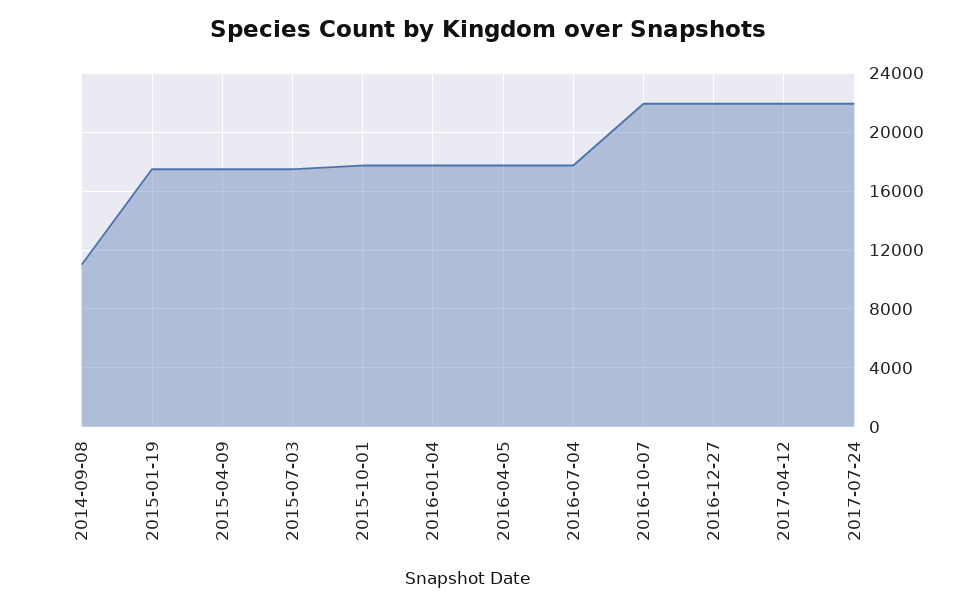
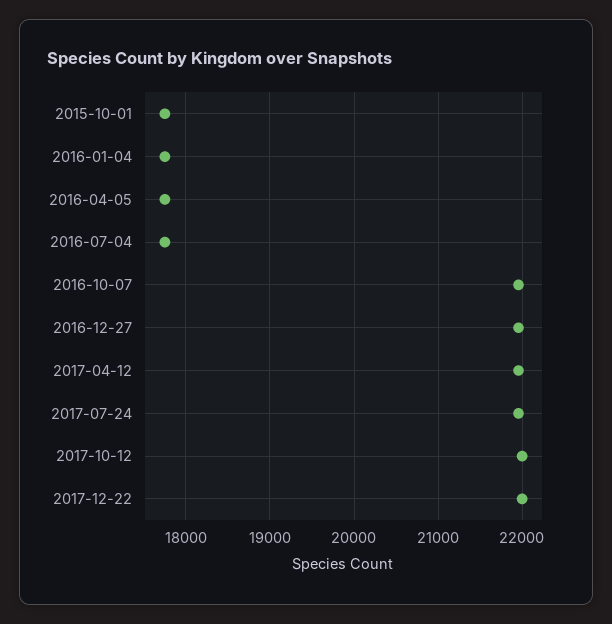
2014-09-08: 11000 -> none
2015-01-19: 17500 -> none
2015-04-09: 17500 -> none
2015-07-03: 17500 -> none
2017-10-12: none -> 22000
2017-12-22: none -> 22000

